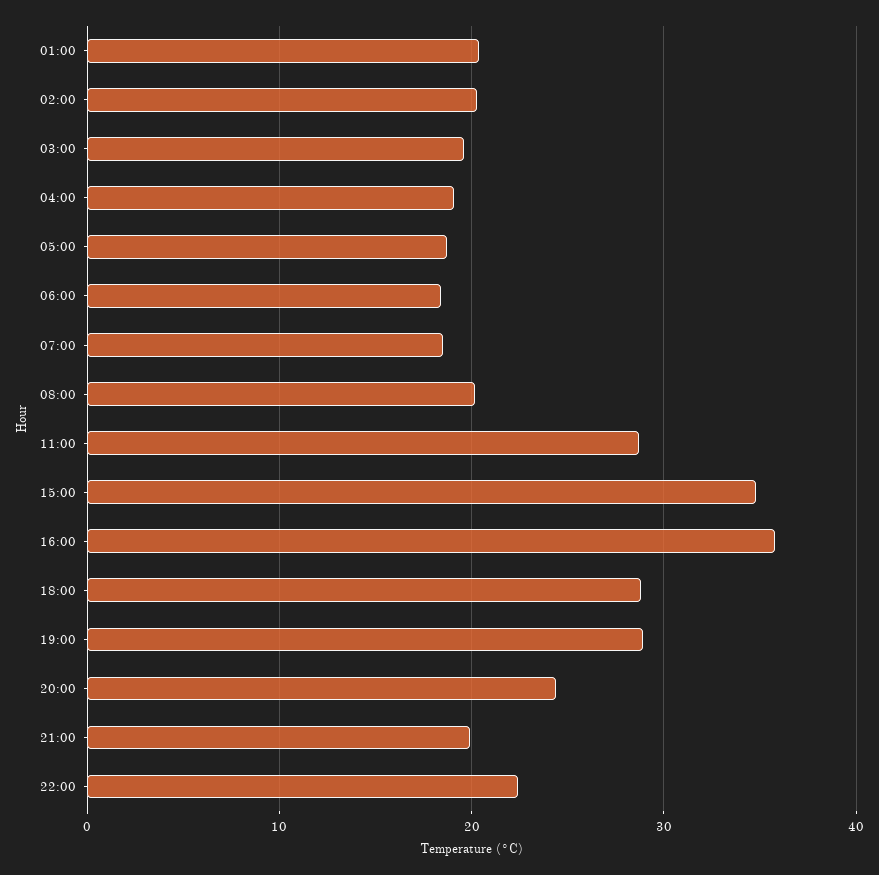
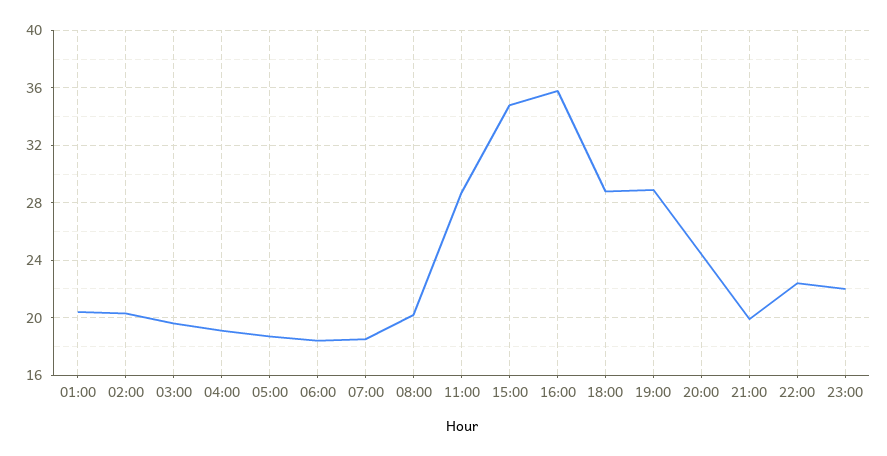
23:00: none -> 22

